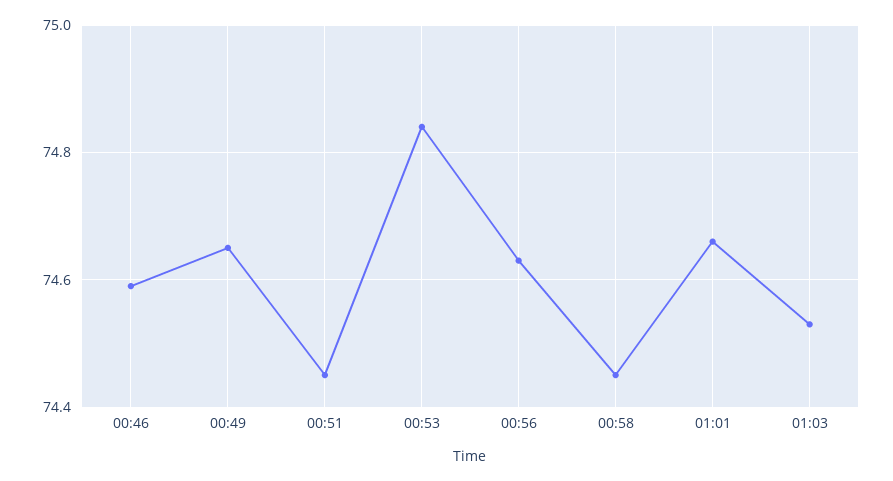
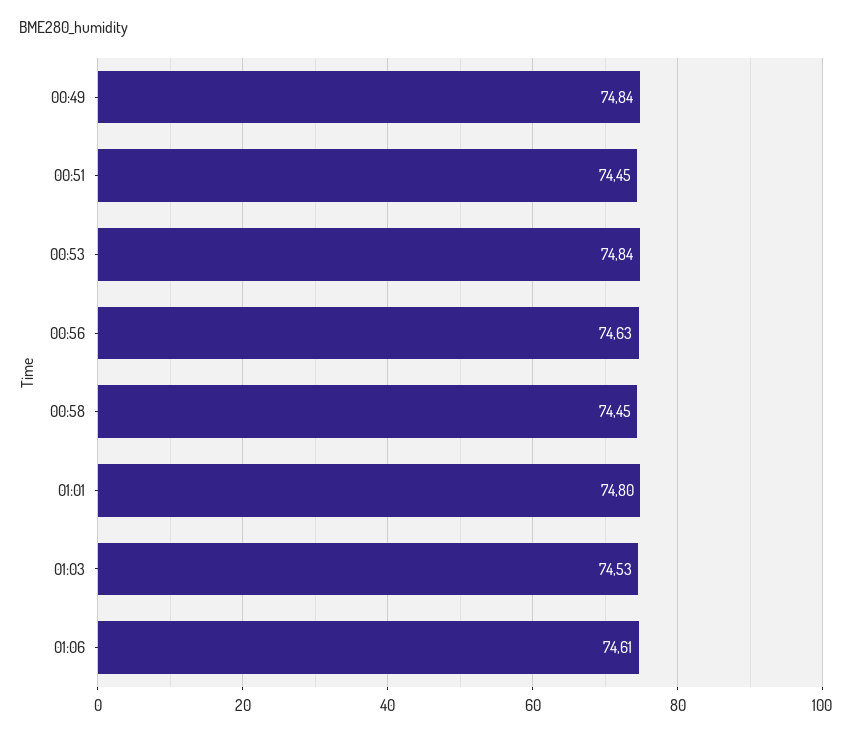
00:46: 74.6 -> none
00:49: 74.65 -> 74.84
01:01: 74.65 -> 74.8
01:06: none -> 74.61

